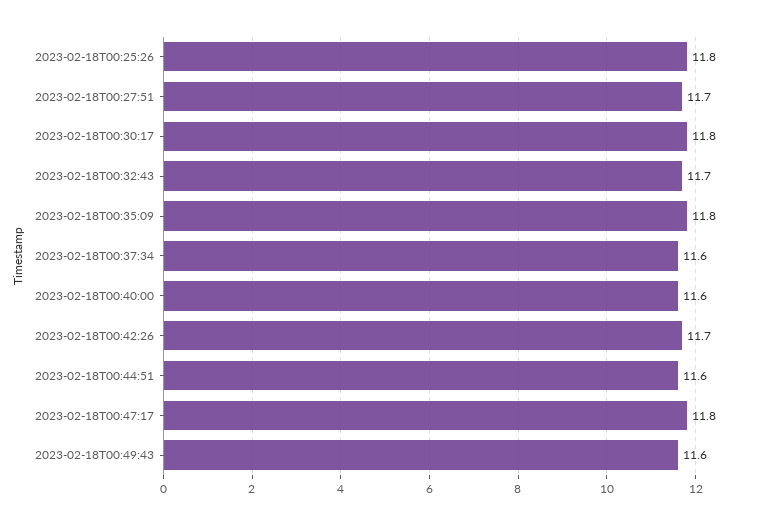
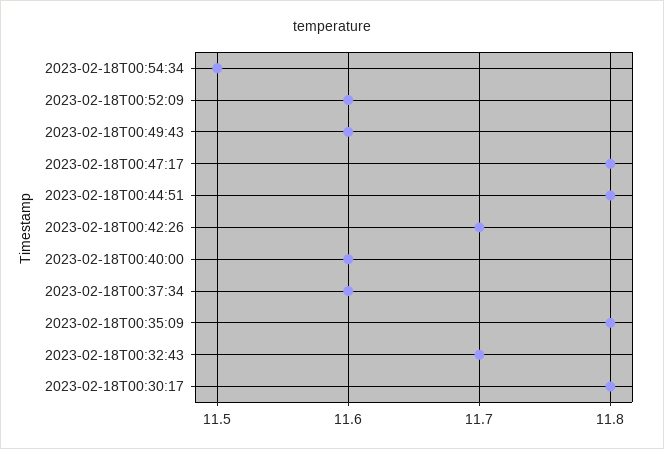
2023-02-18T00:25:26: 11.8 -> none
2023-02-18T00:27:51: 11.7 -> none
2023-02-18T00:44:51: 11.6 -> 11.8
2023-02-18T00:54:34: none -> 11.5
2023-02-18T00:52:09: none -> 11.6

